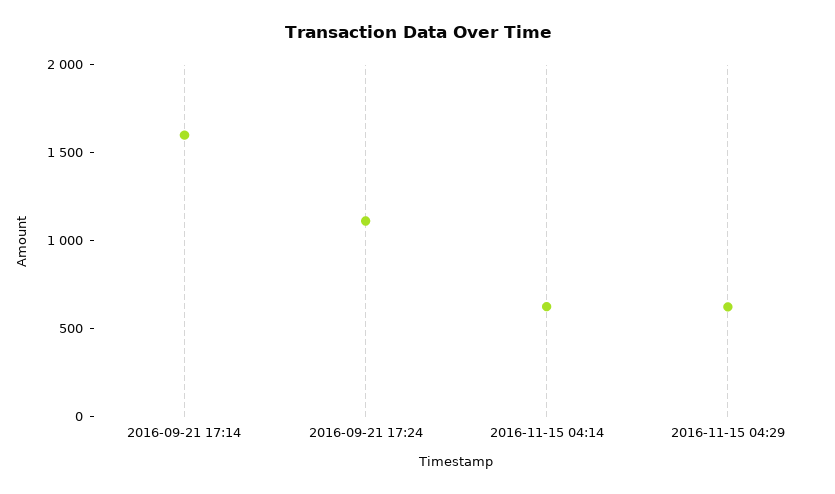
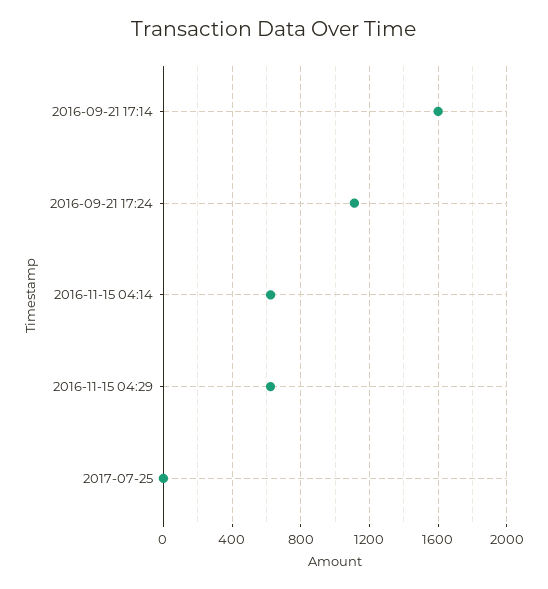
2017-07-25: none -> 0

